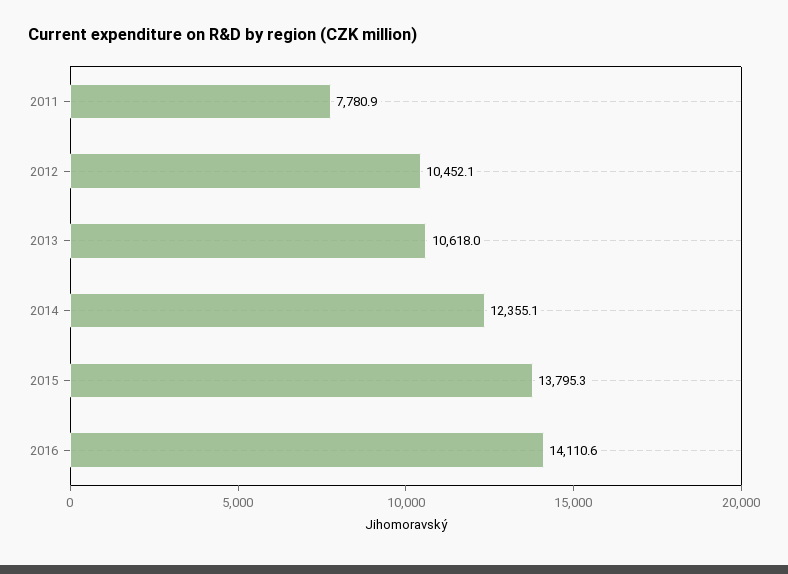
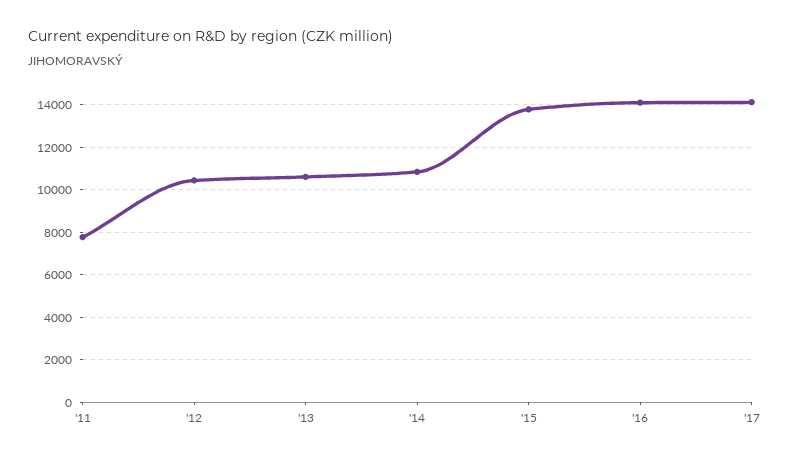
2014: 12355.1 -> 11000
'17: none -> 14000

